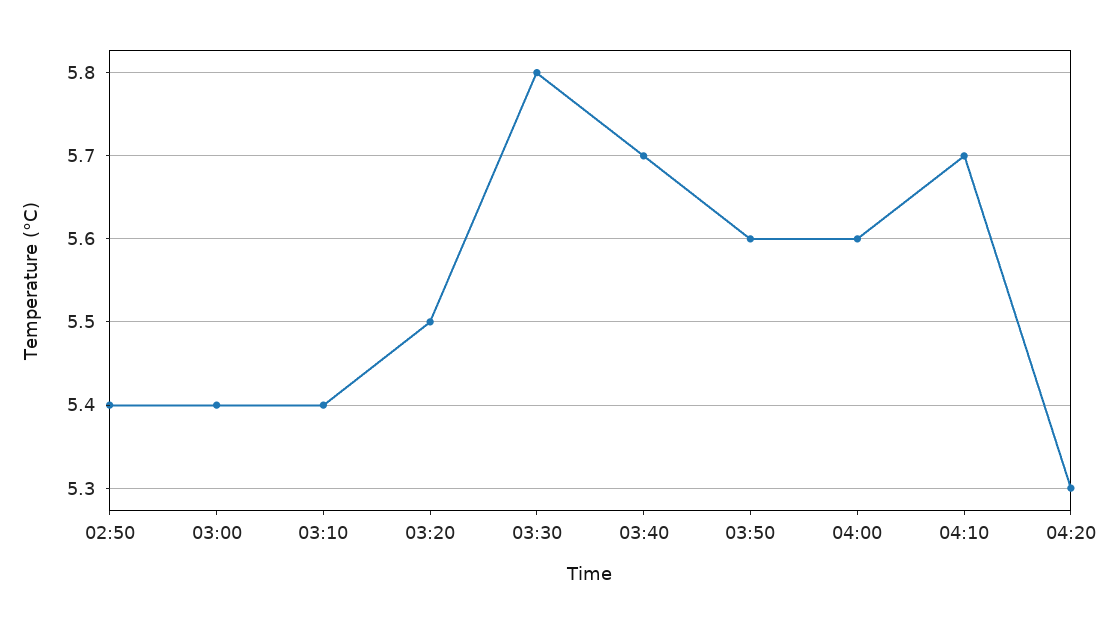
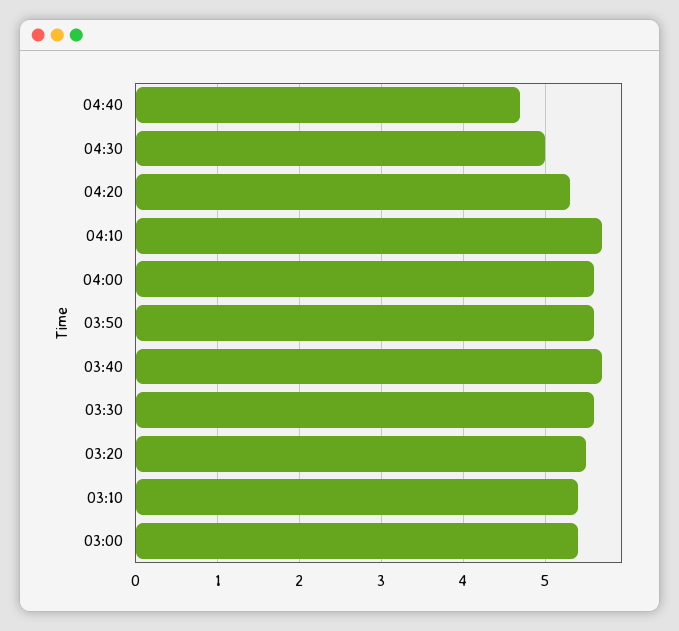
02:50: 5.4 -> none
03:30: 5.8 -> 5.6
04:40: none -> 4.7
04:30: none -> 5

